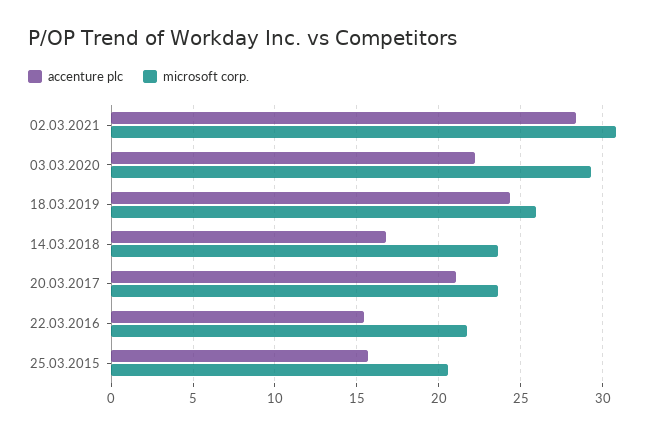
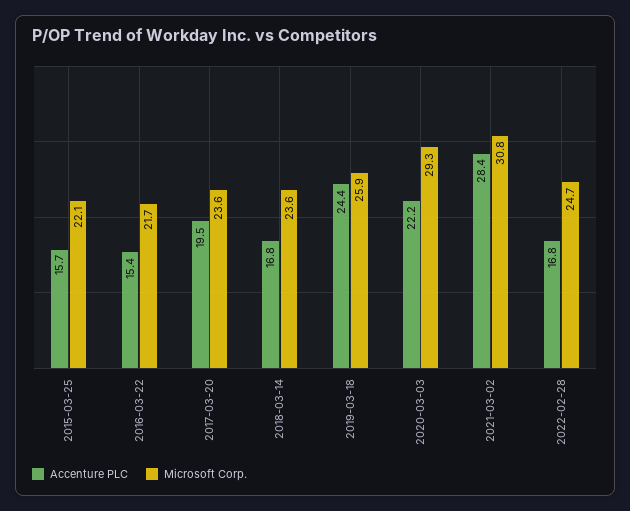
accenture plc, 20.03.2017: 21 -> 19.5
microsoft corp., 25.03.2015: 20.5 -> 22.1
accenture plc, 2022-02-28: none -> 16.8
microsoft corp., 2022-02-28: none -> 24.7

